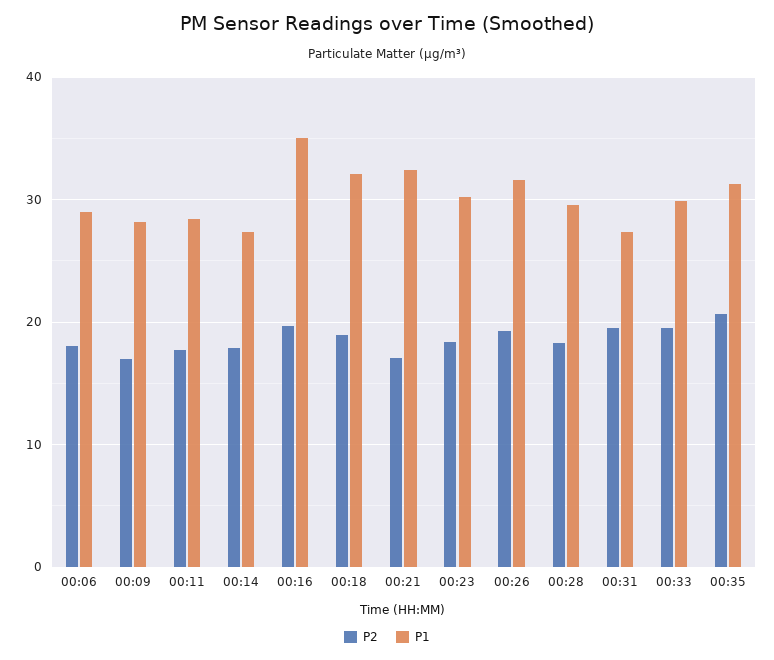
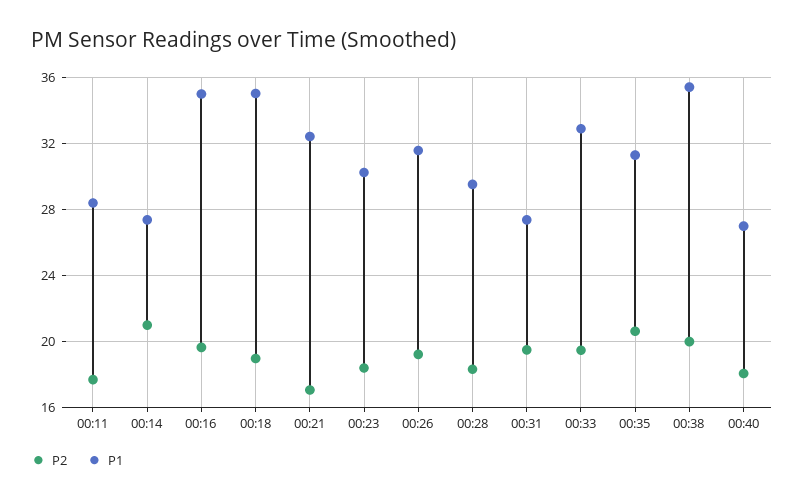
P2, 00:06: 18 -> none
P1, 00:06: 29 -> none
P2, 00:09: 17 -> none
P1, 00:09: 28 -> none
P2, 00:14: 18 -> 21
P1, 00:18: 32 -> 35
P1, 00:33: 30 -> 33
P2, 00:38: none -> 20
P1, 00:38: none -> 35.5
P2, 00:40: none -> 18
P1, 00:40: none -> 27

